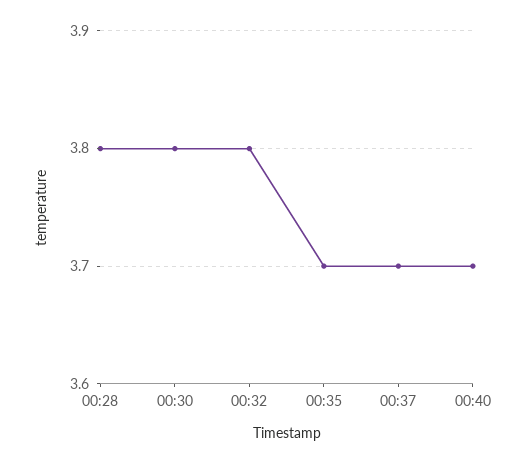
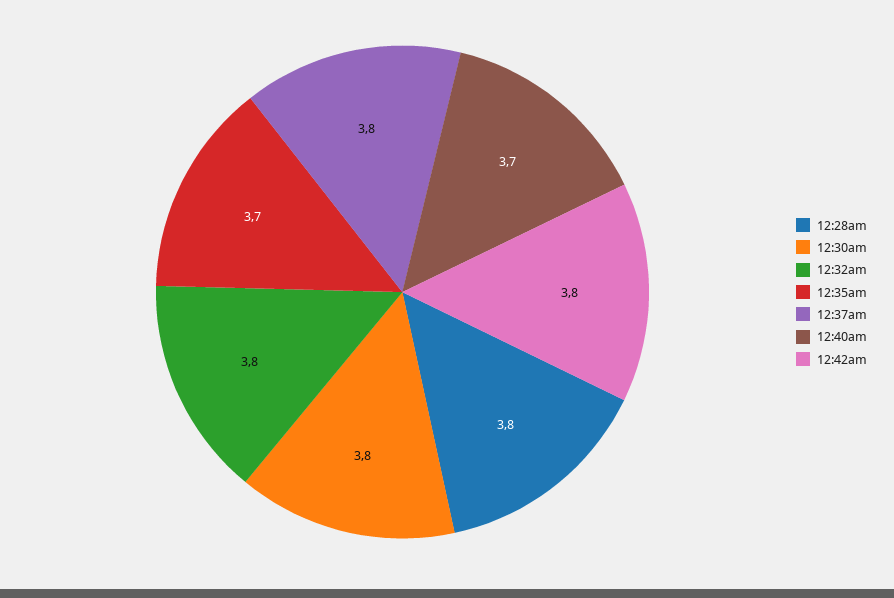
00:37: 3.7 -> 3.8
12:42am: none -> 3.8

